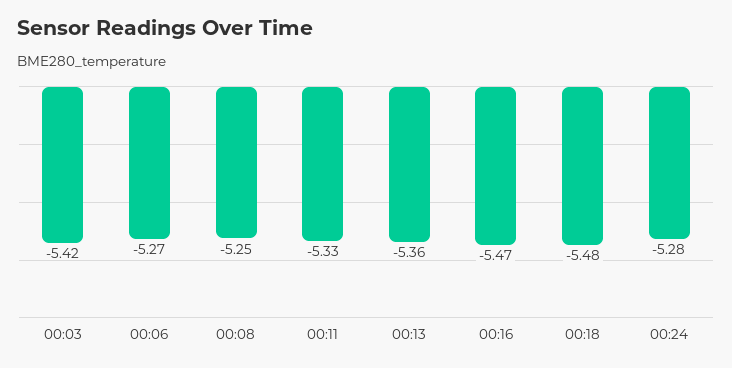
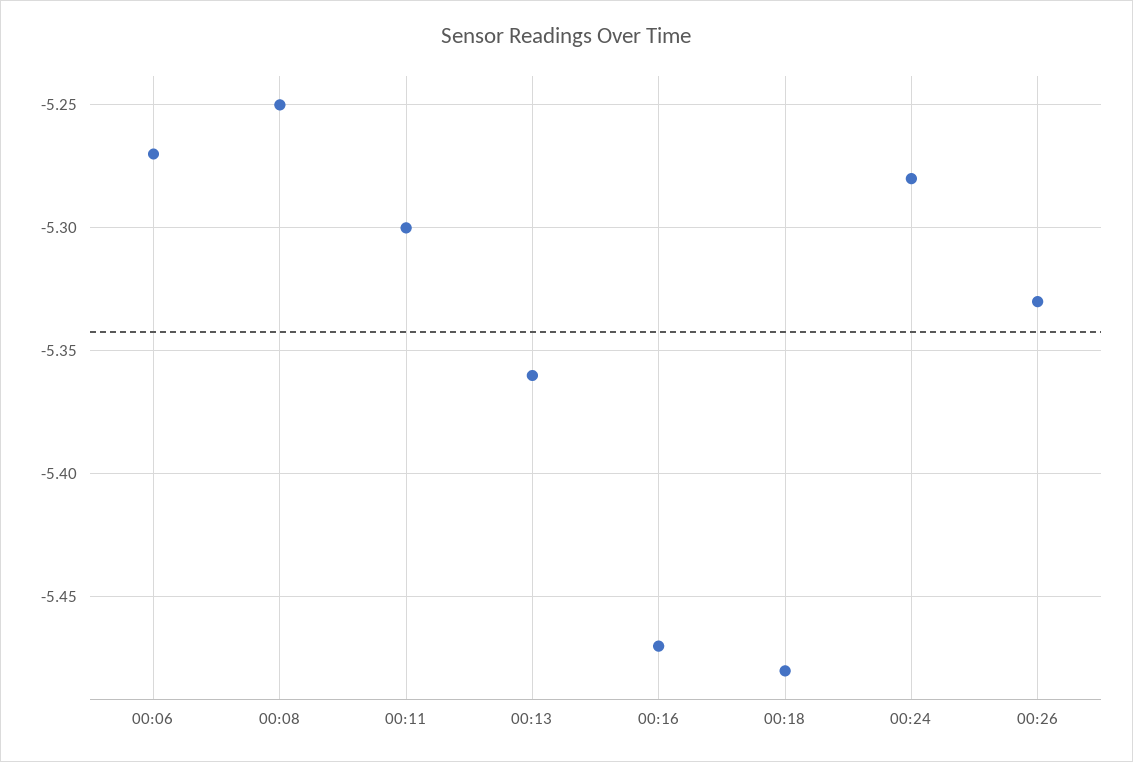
00:03: -5.42 -> none
00:11: -5.33 -> -5.3
00:26: none -> -5.33

